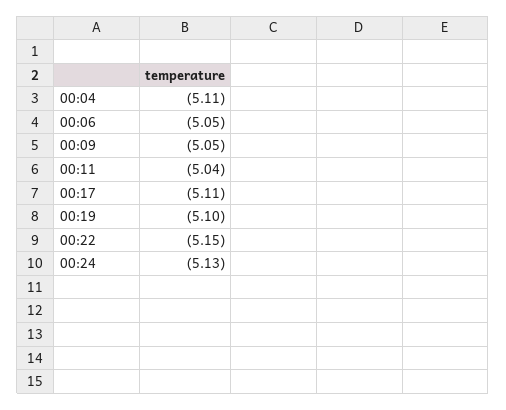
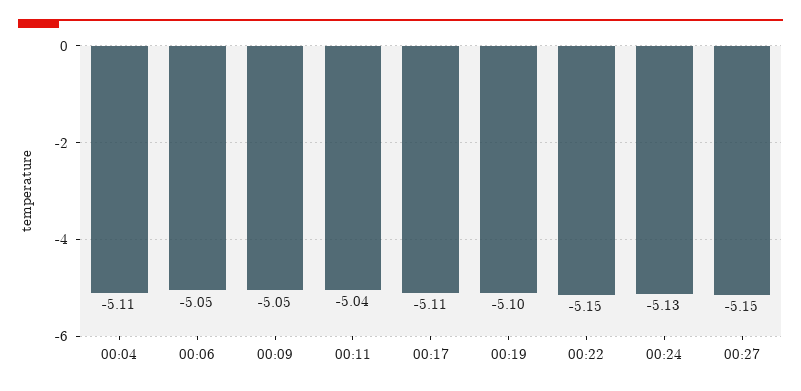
00:27: none -> -5.15

